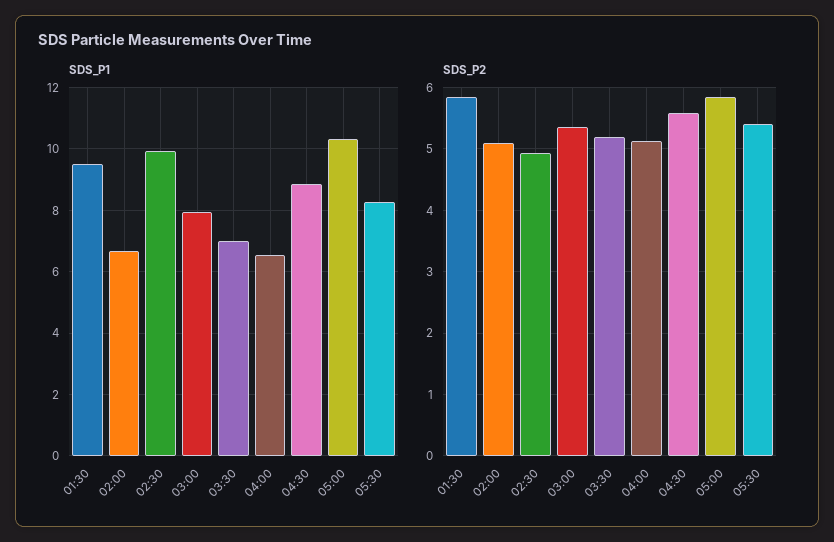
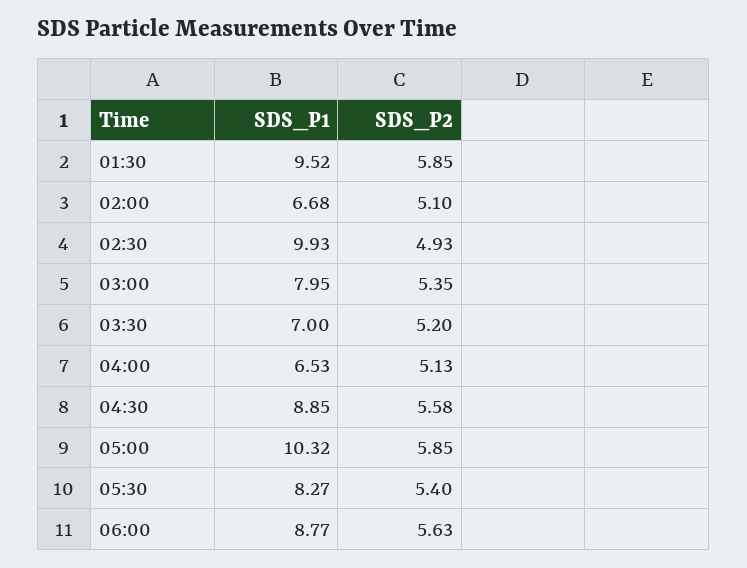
SDS_P1, 06:00: none -> 8.77
SDS_P2, 06:00: none -> 5.63

